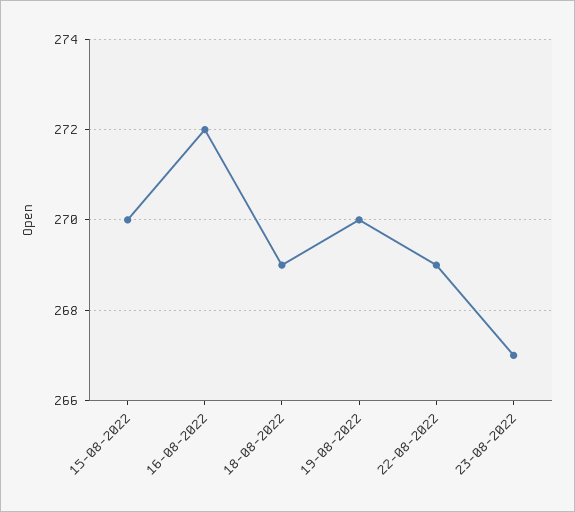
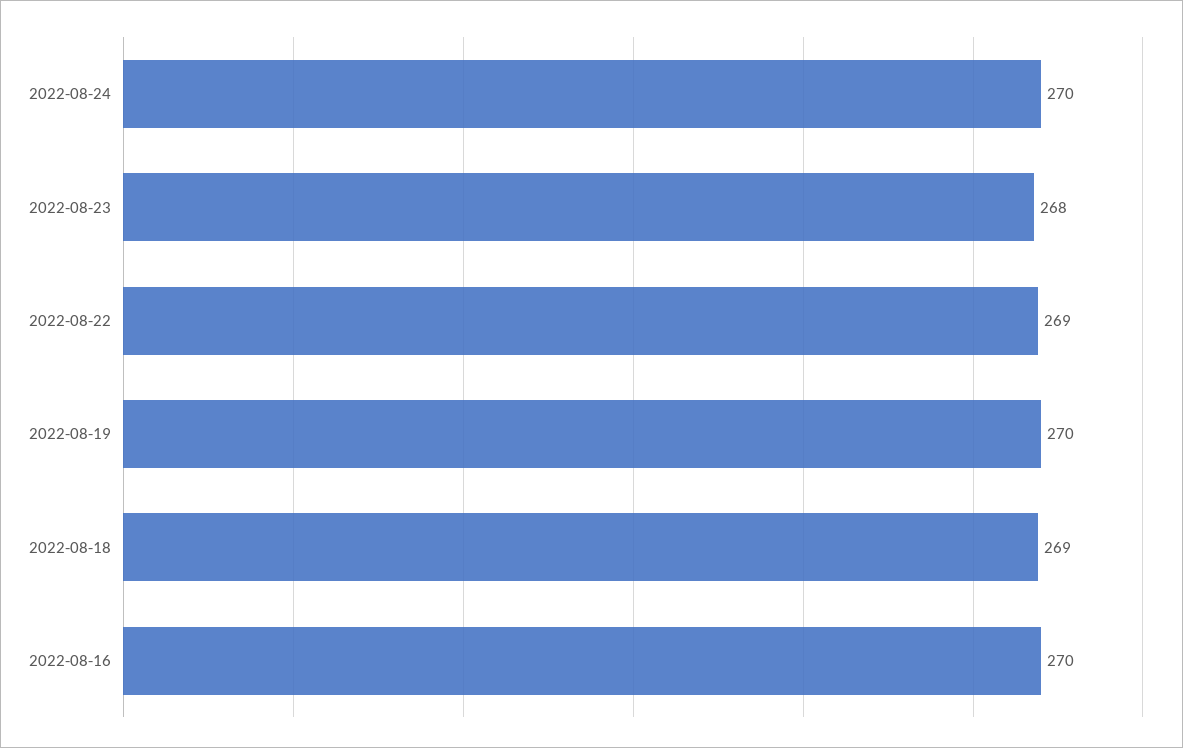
15-08-2022: 270 -> none
16-08-2022: 272 -> 270
23-08-2022: 267 -> 268
2022-08-24: none -> 270

